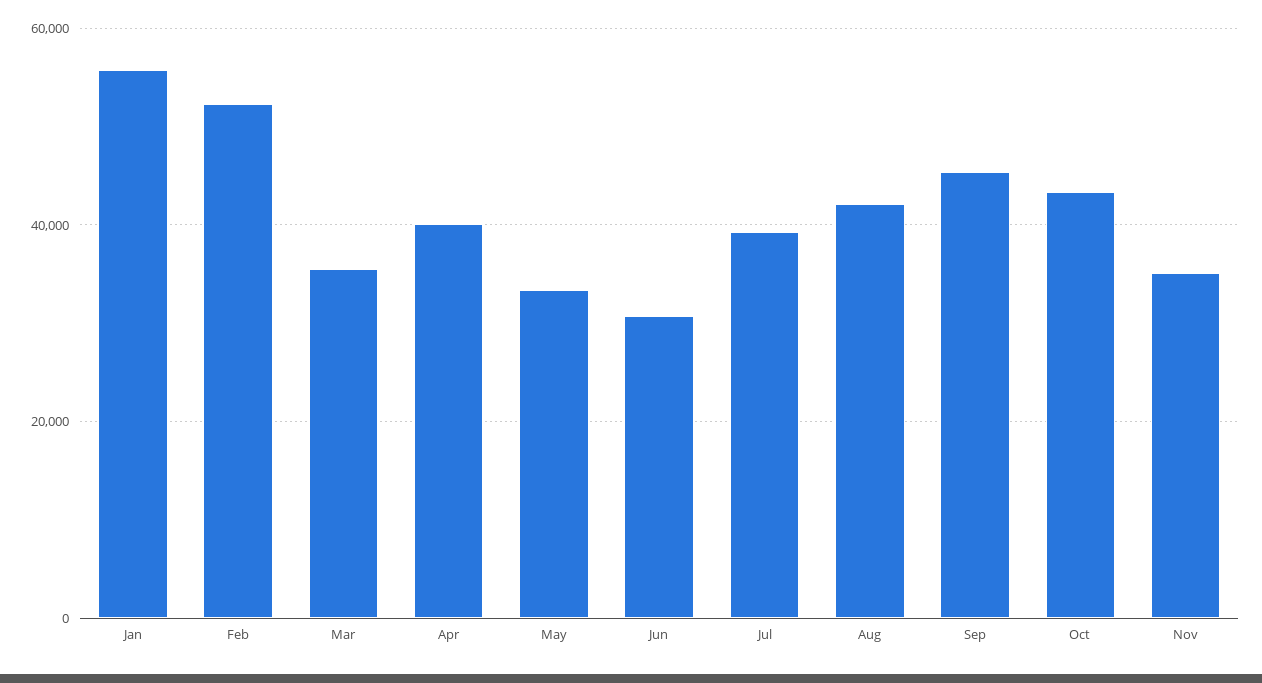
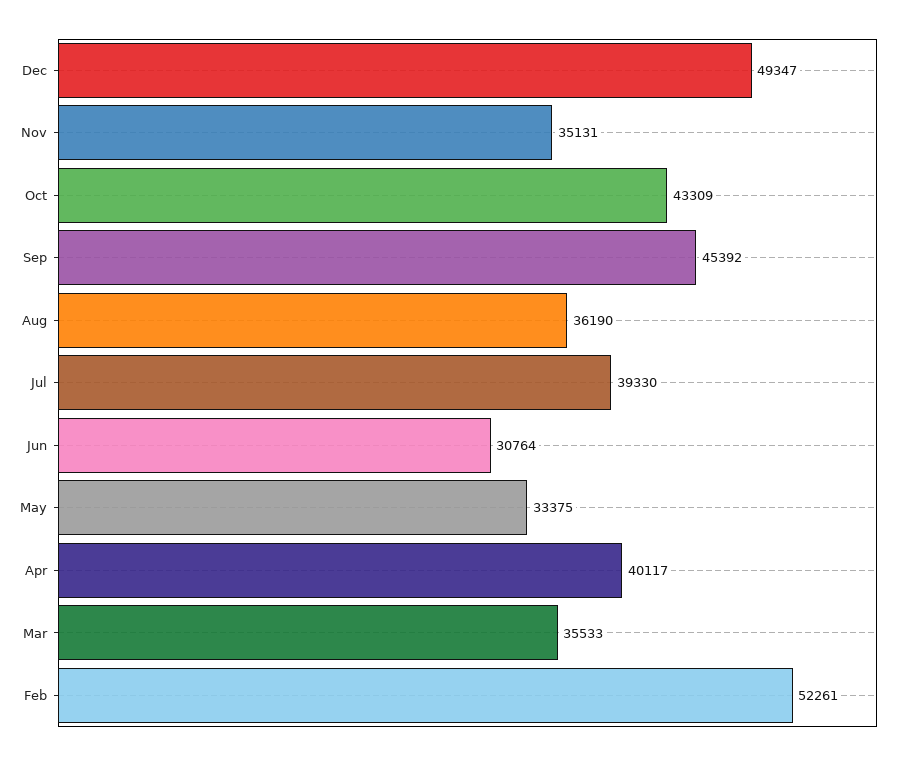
Jan: 56000 -> none
Aug: 42000 -> 36190
Dec: none -> 49347

